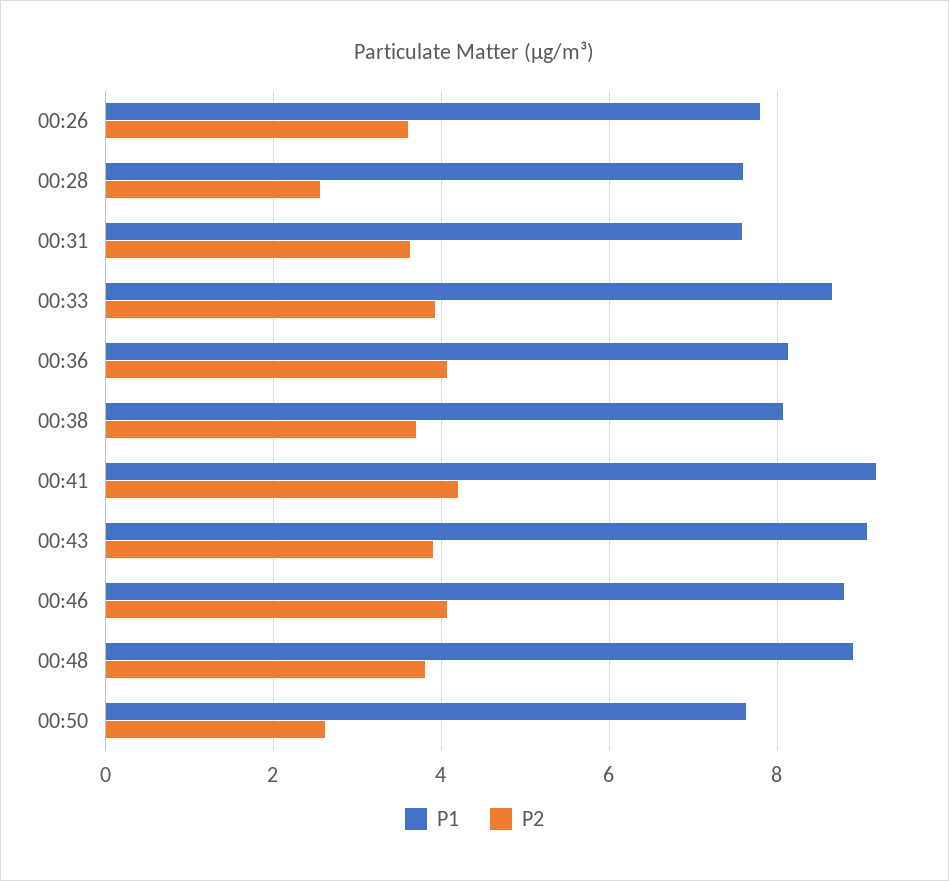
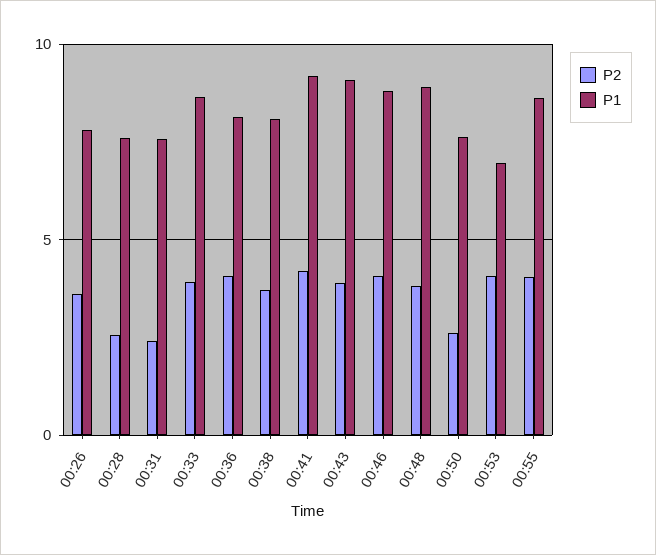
P2, 00:31: 3.6 -> 2.5
P2, 00:53: none -> 4
P1, 00:53: none -> 7
P2, 00:55: none -> 4
P1, 00:55: none -> 8.5

